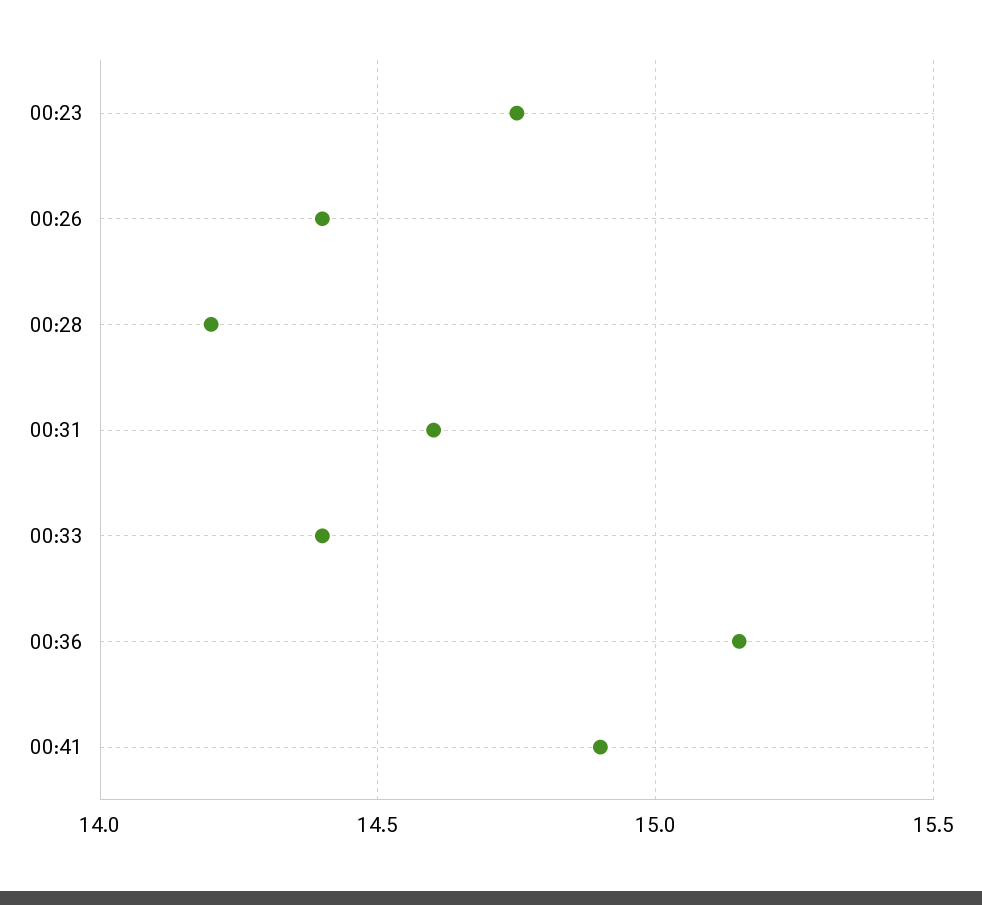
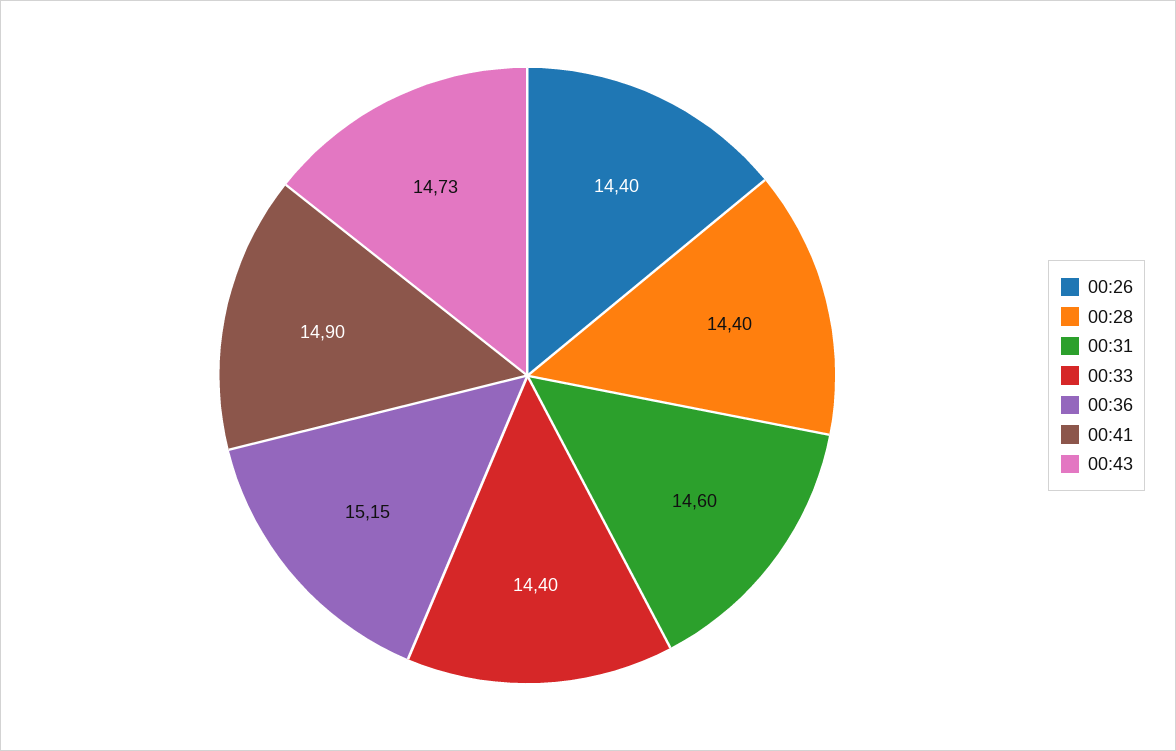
00:23: 14.75 -> none
00:28: 14.2 -> 14.4
00:43: none -> 14.73

